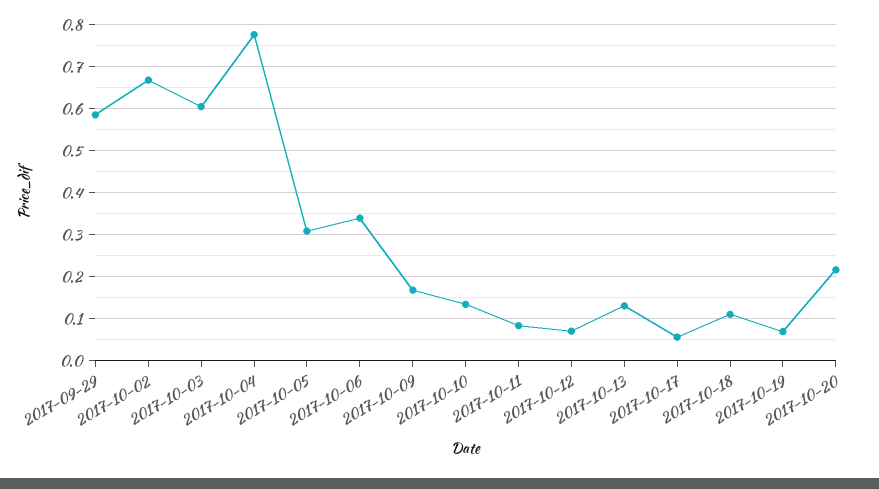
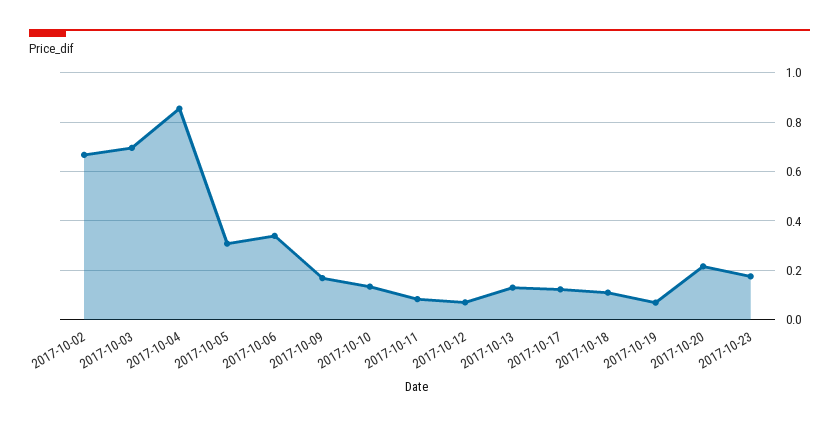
2017-09-29: 0.58 -> none
2017-10-03: 0.6 -> 0.7
2017-10-04: 0.78 -> 0.85
2017-10-17: 0.06 -> 0.125
2017-10-23: none -> 0.175

